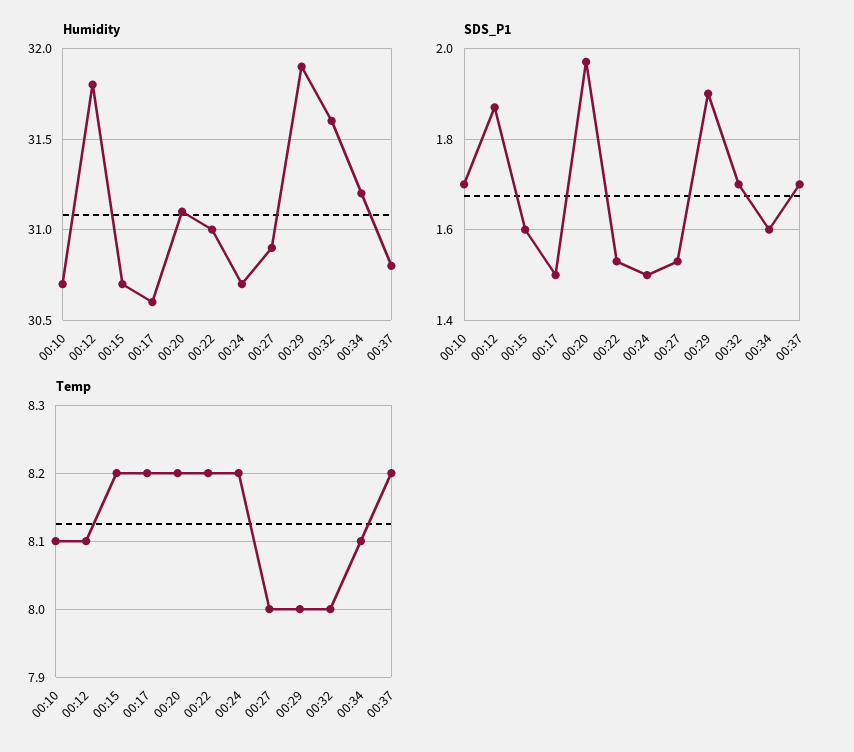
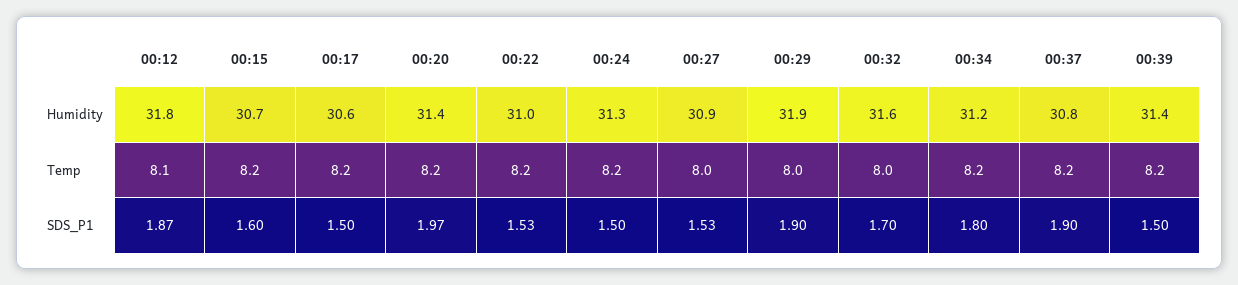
Humidity, 00:10: 30.7 -> none
Humidity, 00:20: 31.1 -> 31.4
Humidity, 00:24: 30.7 -> 31.3
SDS_P1, 00:10: 1.7 -> none
SDS_P1, 00:34: 1.6 -> 1.8
SDS_P1, 00:37: 1.7 -> 1.9
Temp, 00:10: 8.1 -> none
Temp, 00:34: 8.1 -> 8.2
Humidity, 00:39: none -> 31.4
Temp, 00:39: none -> 8.2
SDS_P1, 00:39: none -> 1.5

